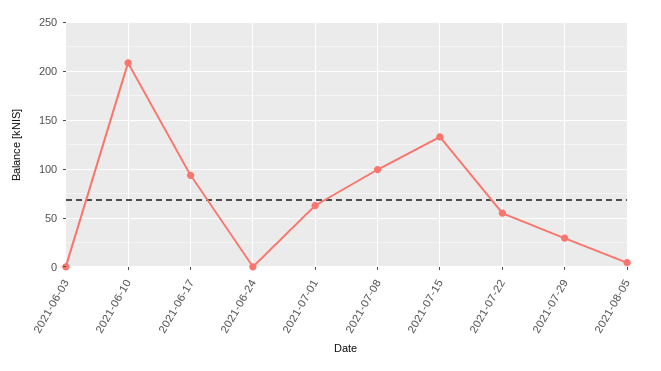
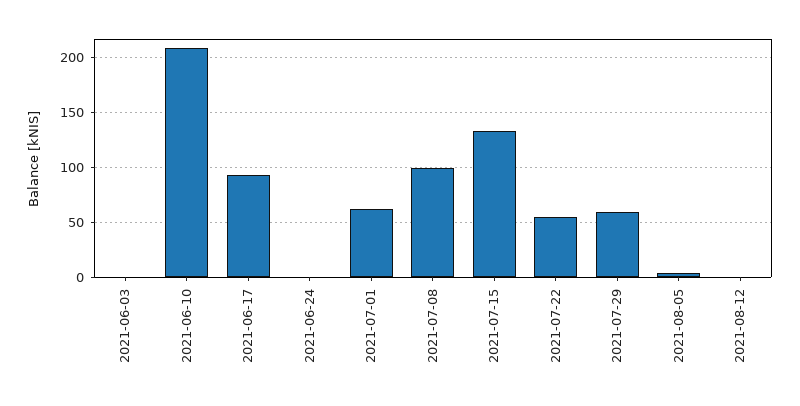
2021-07-29: 30 -> 60
2021-08-12: none -> 0

